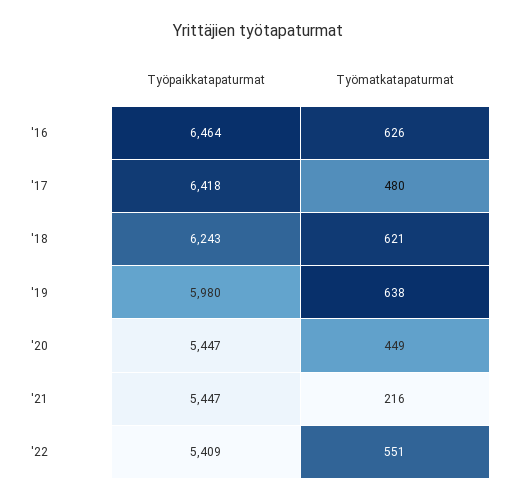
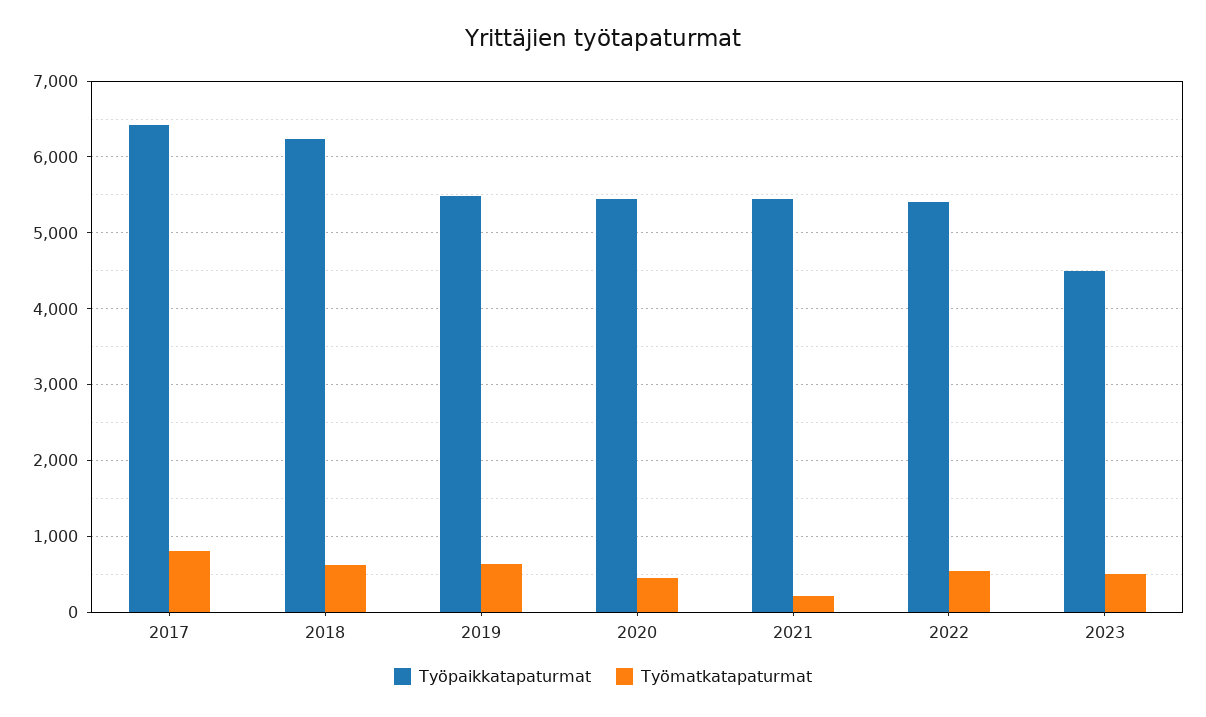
Työpaikkatapaturmat, '16: 6464 -> none
Työmatkatapaturmat, '16: 626 -> none
Työmatkatapaturmat, '17: 480 -> 800
Työpaikkatapaturmat, '19: 5980 -> 5500
Työpaikkatapaturmat, 2023: none -> 4500
Työmatkatapaturmat, 2023: none -> 500

